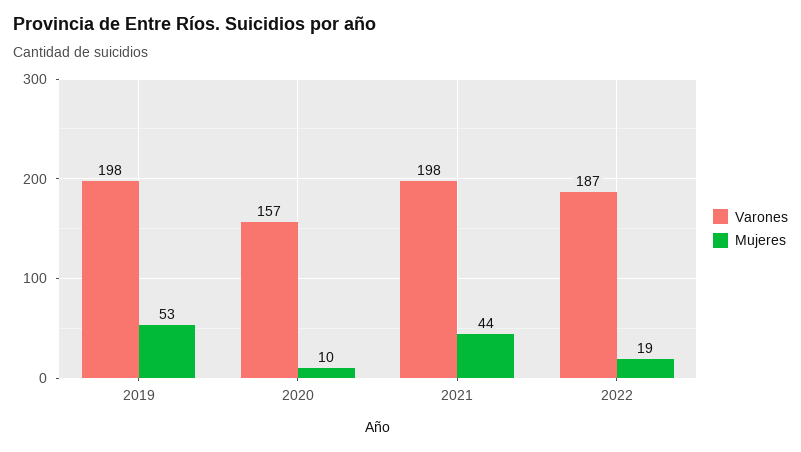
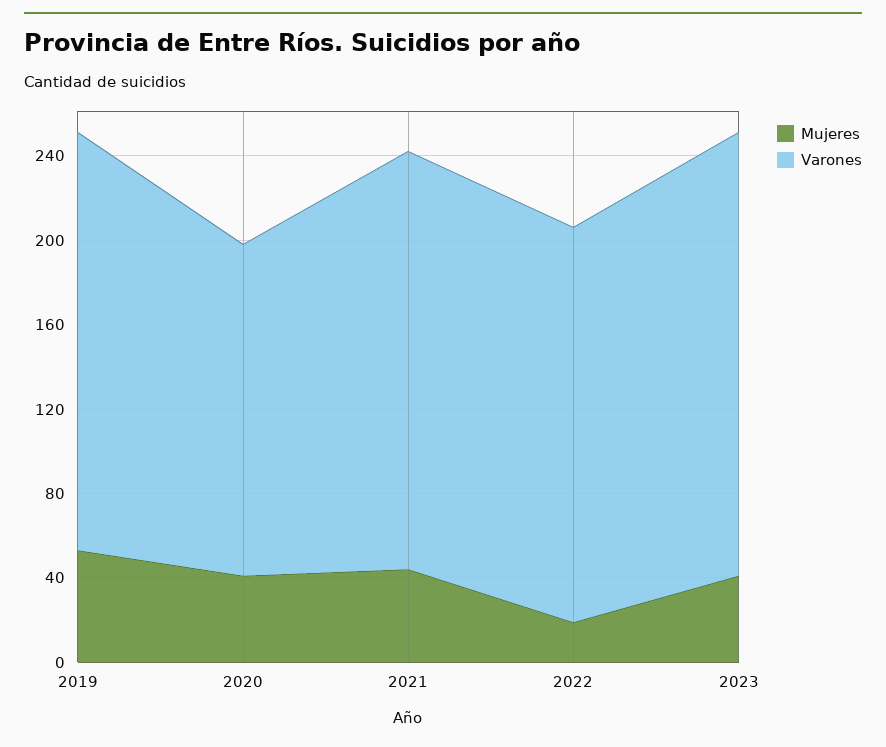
Mujeres, 2020: 10 -> 40
Mujeres, 2023: none -> 40
Varones, 2023: none -> 210

